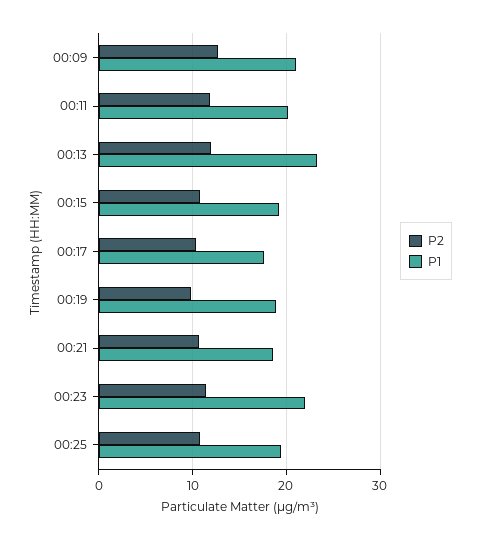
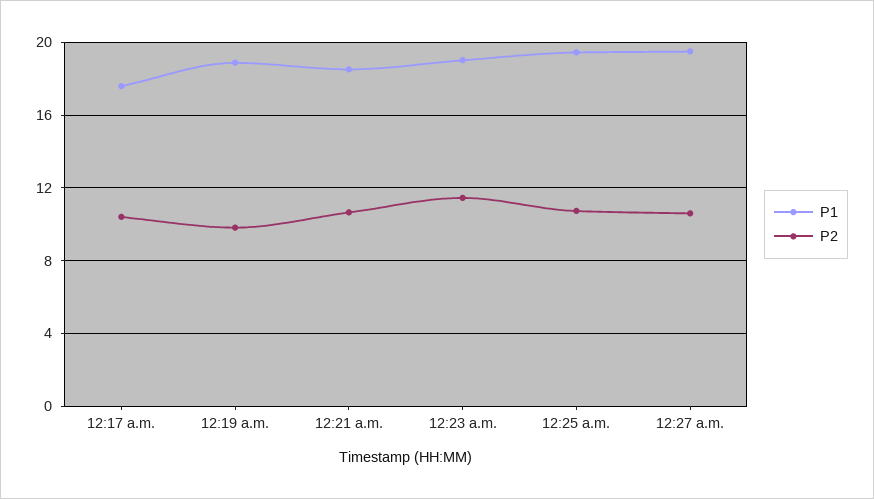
P2, 00:09: 13 -> none
P1, 00:09: 21 -> none
P2, 00:11: 12 -> none
P1, 00:11: 20 -> none
P2, 00:13: 12 -> none
P1, 00:13: 23 -> none
P2, 00:15: 11 -> none
P1, 00:15: 19 -> none
P1, 00:23: 22 -> 19
P1, 12:27 a.m.: none -> 19.5
P2, 12:27 a.m.: none -> 10.5

